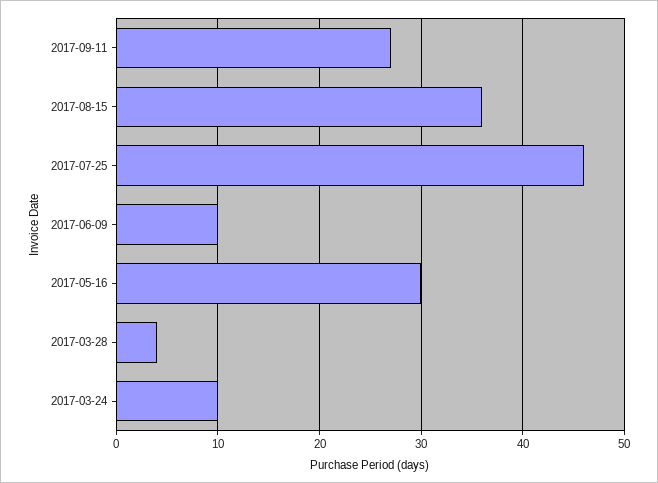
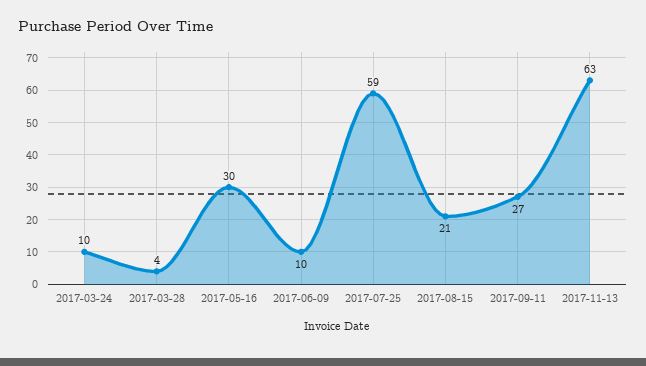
2017-08-15: 36 -> 21
2017-07-25: 46 -> 59
2017-11-13: none -> 63

